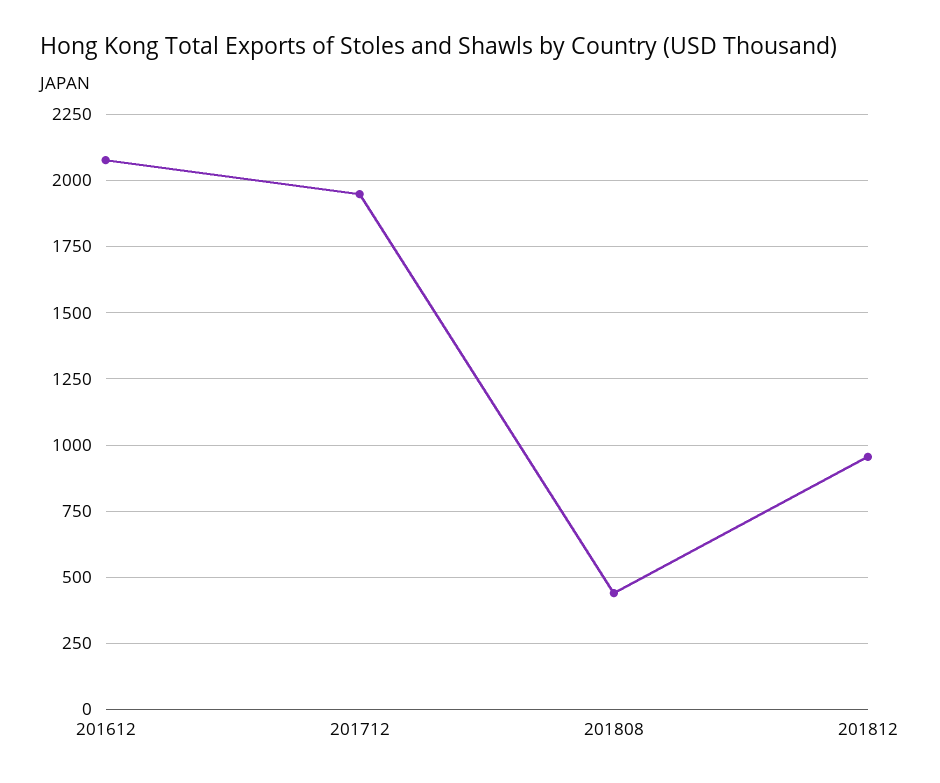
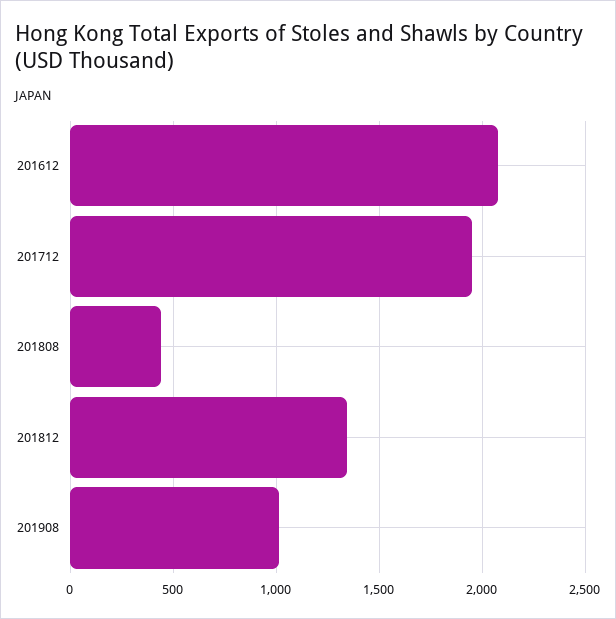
201812: 950 -> 1350
201908: none -> 1000

